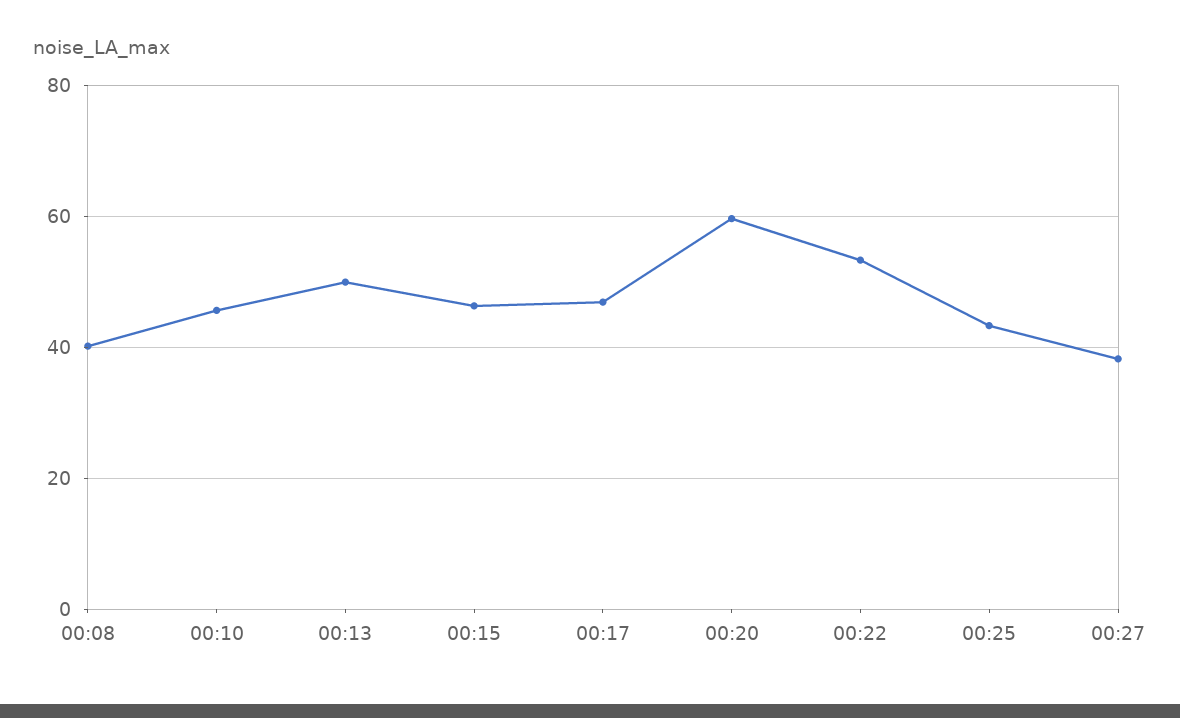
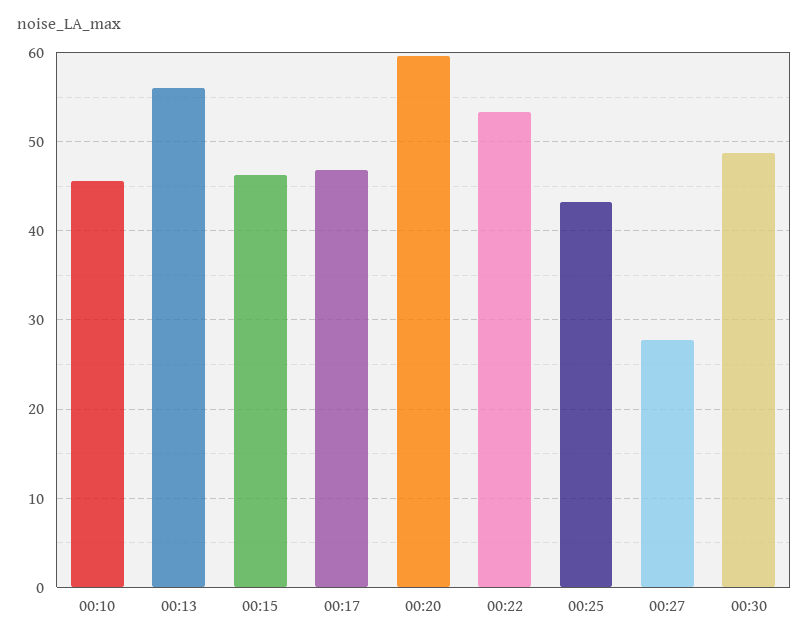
00:08: 40 -> none
00:13: 50 -> 56
00:27: 38 -> 28
00:30: none -> 49

